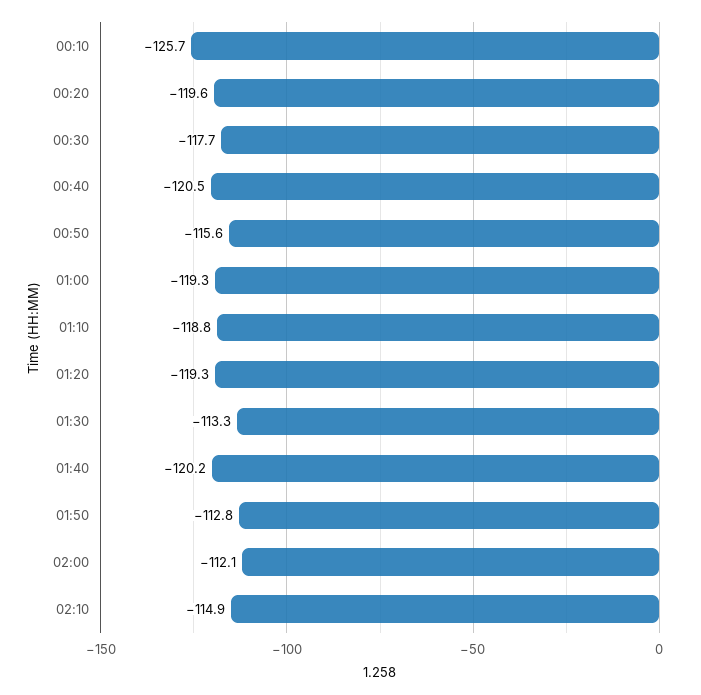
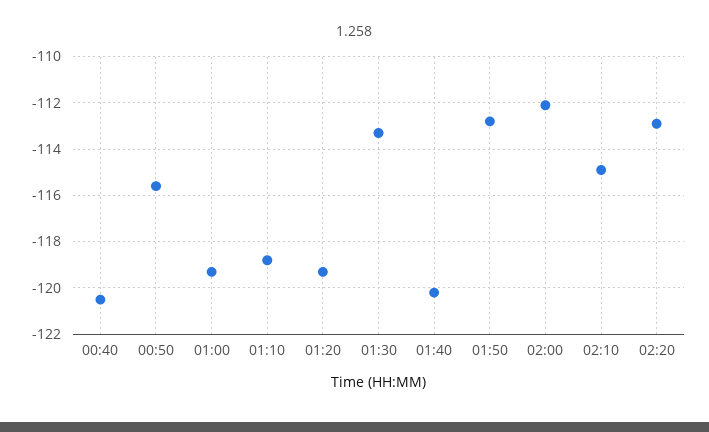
00:10: -125.7 -> none
00:20: -119.6 -> none
00:30: -117.7 -> none
02:20: none -> -113

